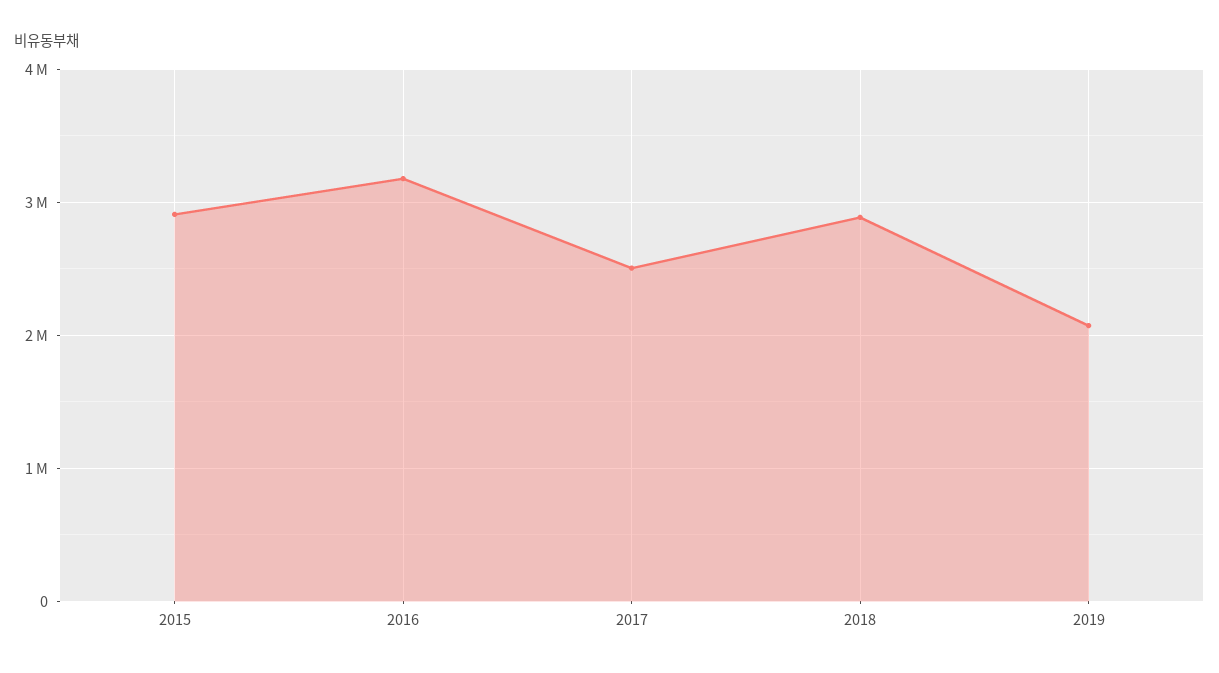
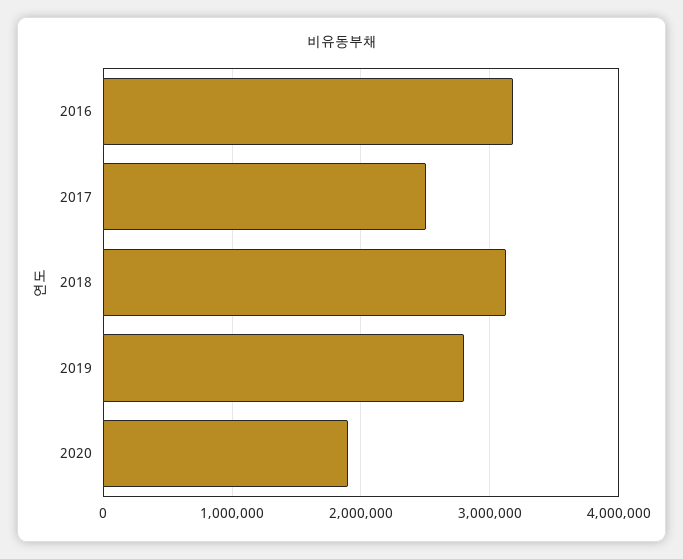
2015: 2900000 -> none
2018: 2900000 -> 3100000
2019: 2100000 -> 2800000
2020: none -> 1900000

